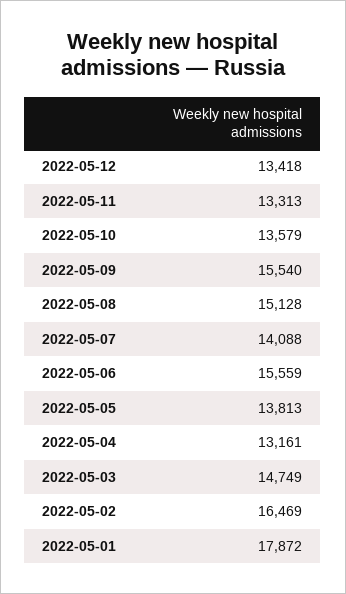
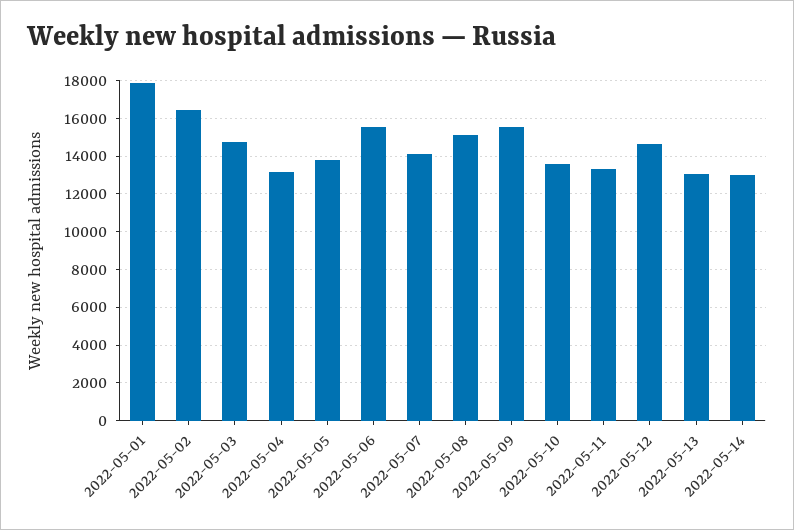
2022-05-12: 13418 -> 14500
2022-05-13: none -> 13000
2022-05-14: none -> 13000

